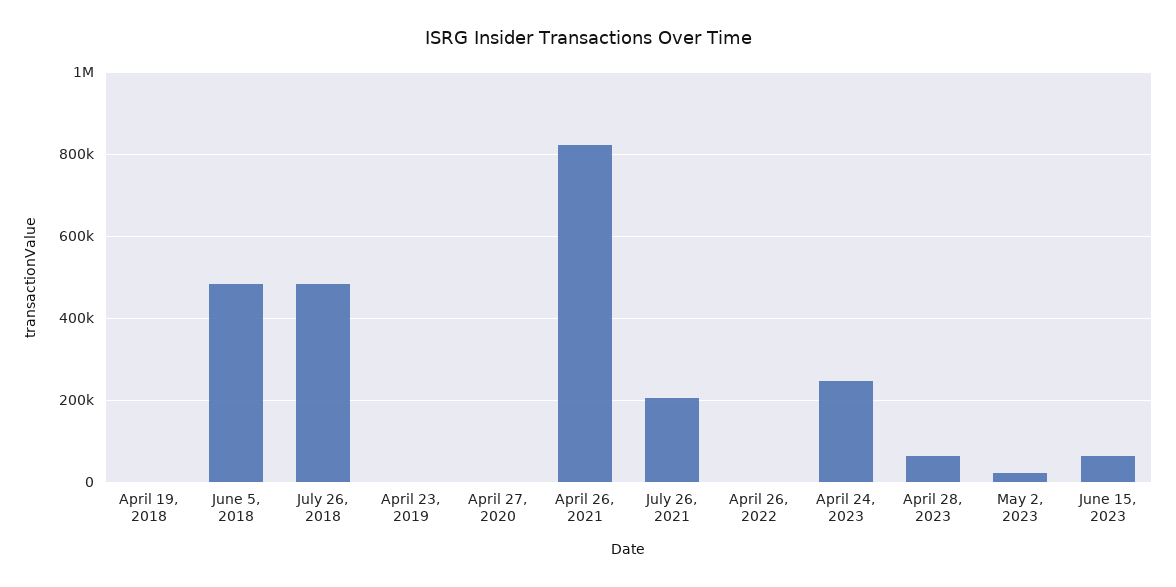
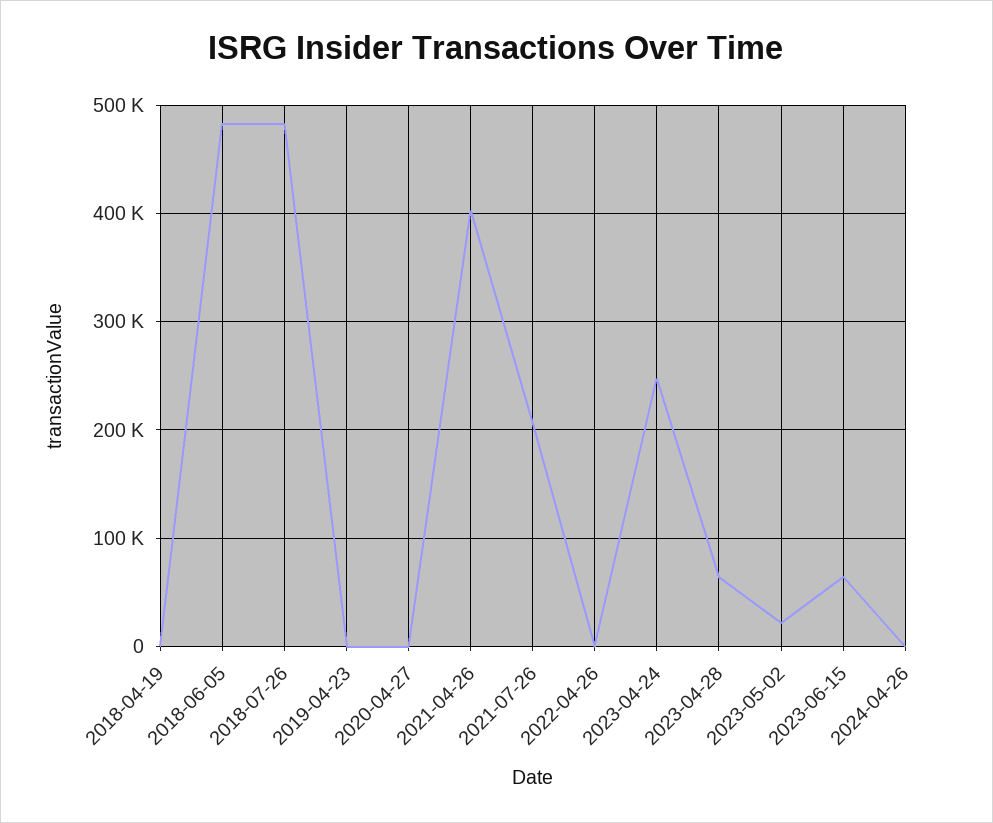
April 26, 2021: 820000 -> 400000
2024-04-26: none -> 0

